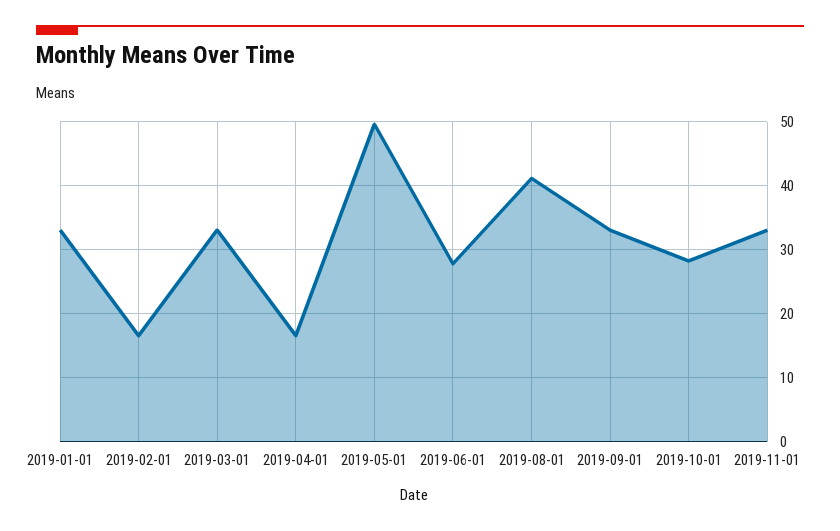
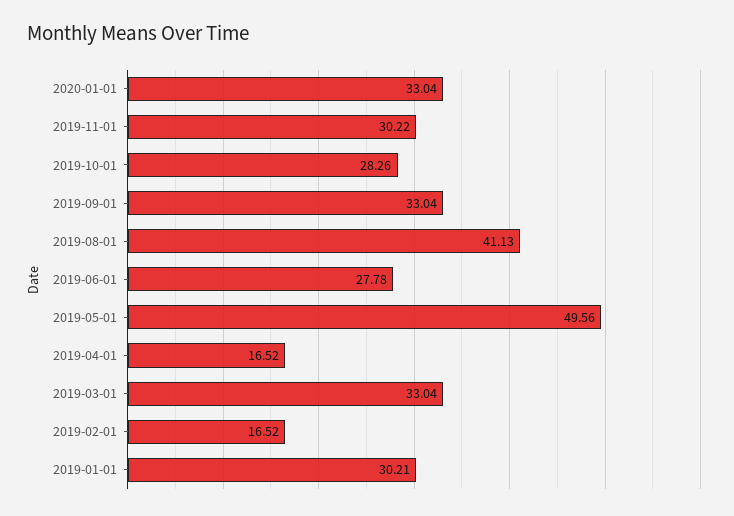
2019-01-01: 33 -> 30.21
2019-11-01: 33 -> 30.22
2020-01-01: none -> 33.04

